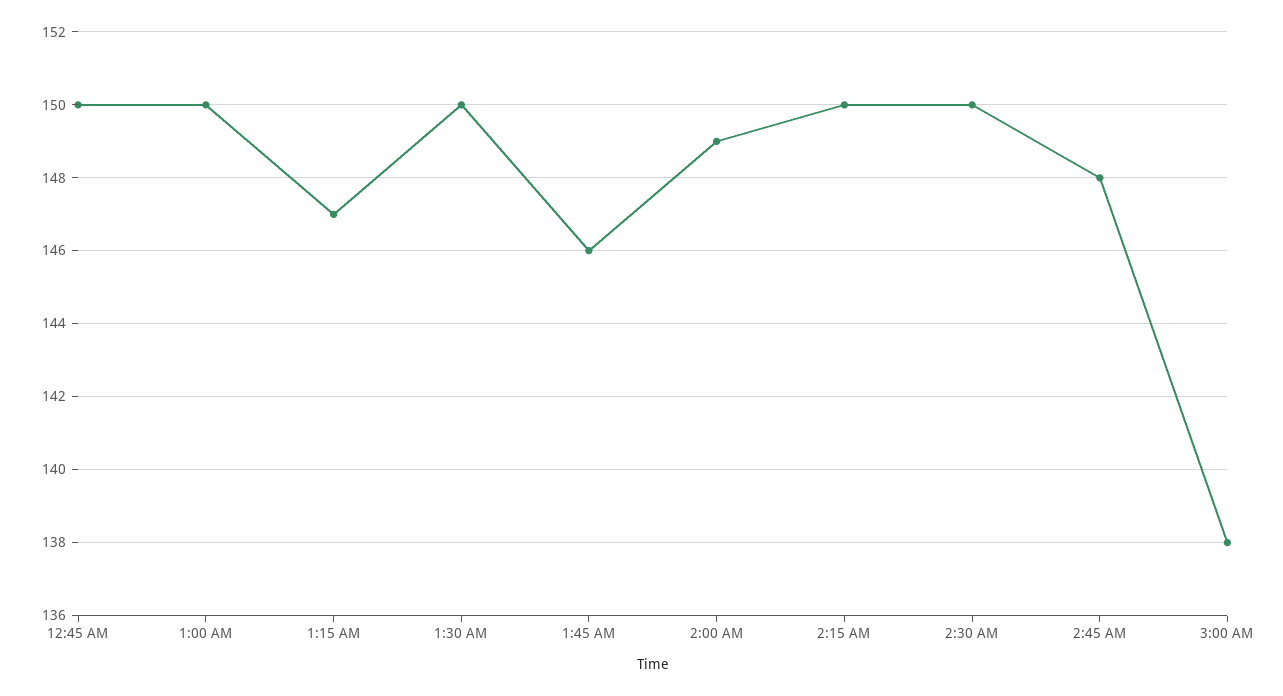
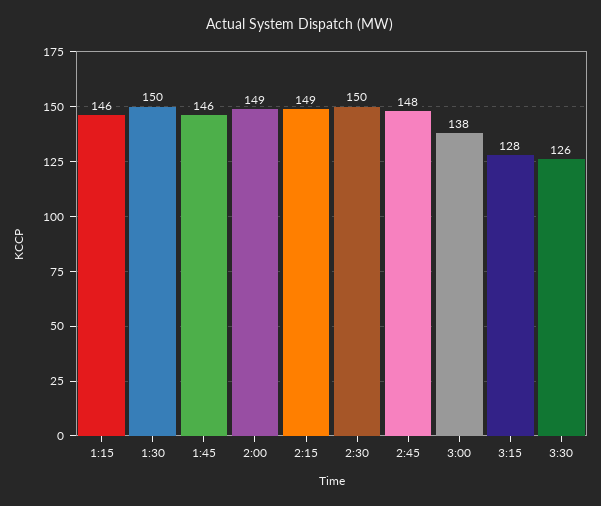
12:45 AM: 150 -> none
1:00 AM: 150 -> none
1:15 AM: 147 -> 146
2:15 AM: 150 -> 149
3:15: none -> 128
3:30: none -> 126

